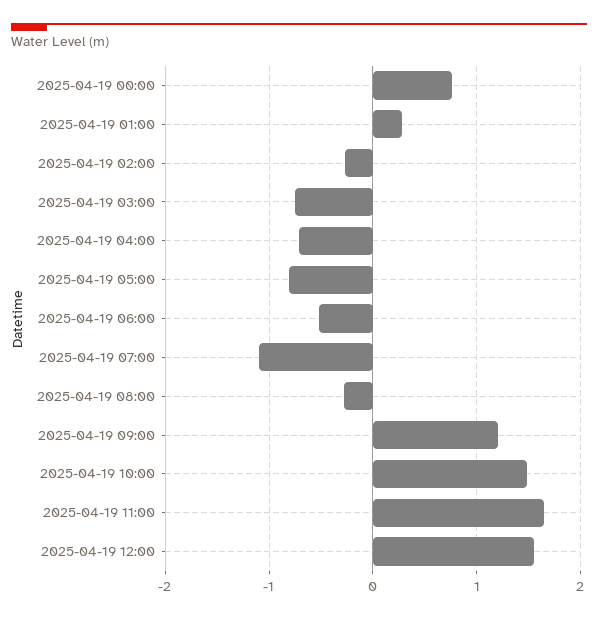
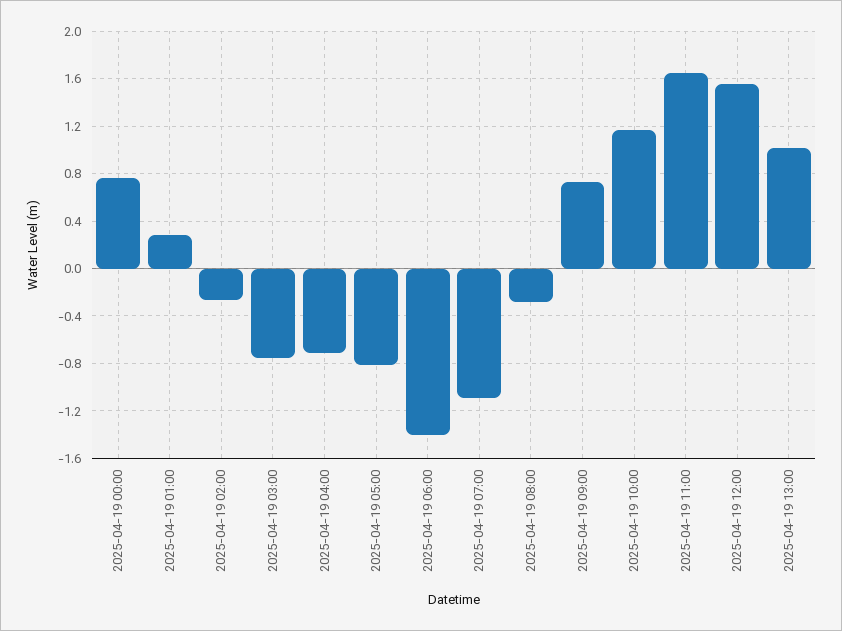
2025-04-19 06:00: -0.5 -> -1.4
2025-04-19 09:00: 1.2 -> 0.7
2025-04-19 10:00: 1.5 -> 1.2
2025-04-19 13:00: none -> 1

